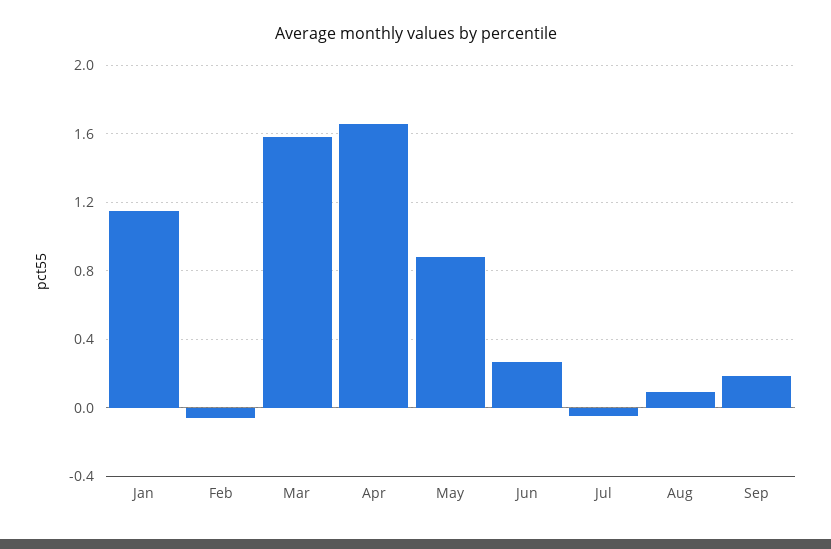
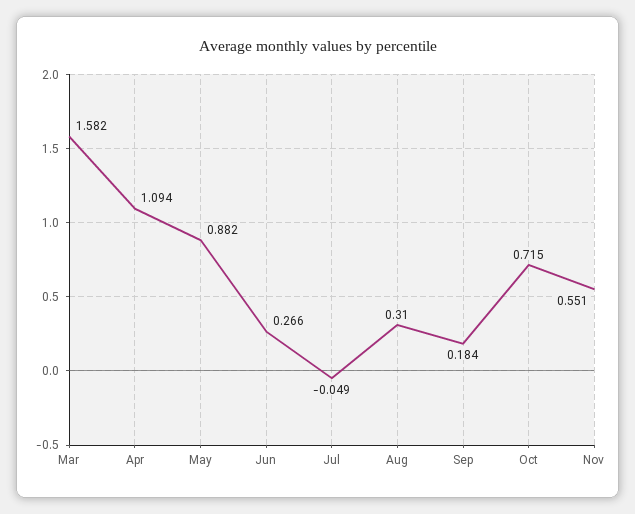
Jan: 1.15 -> none
Feb: -0.05 -> none
Apr: 1.65 -> 1.094
Aug: 0.1 -> 0.31
Oct: none -> 0.715
Nov: none -> 0.551

